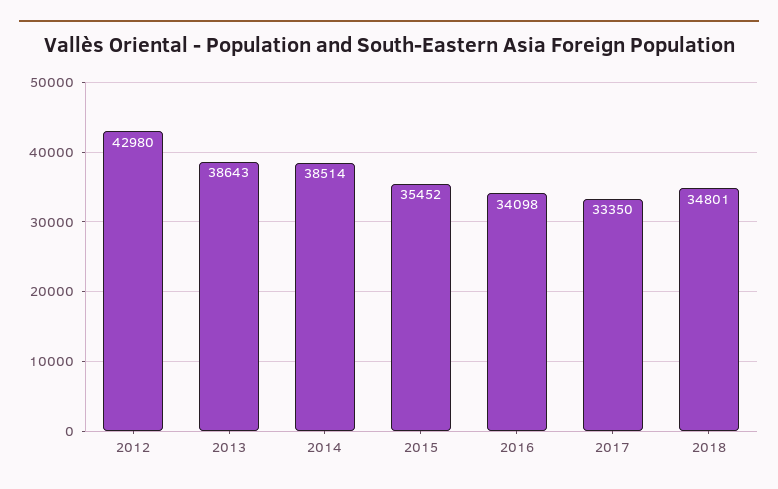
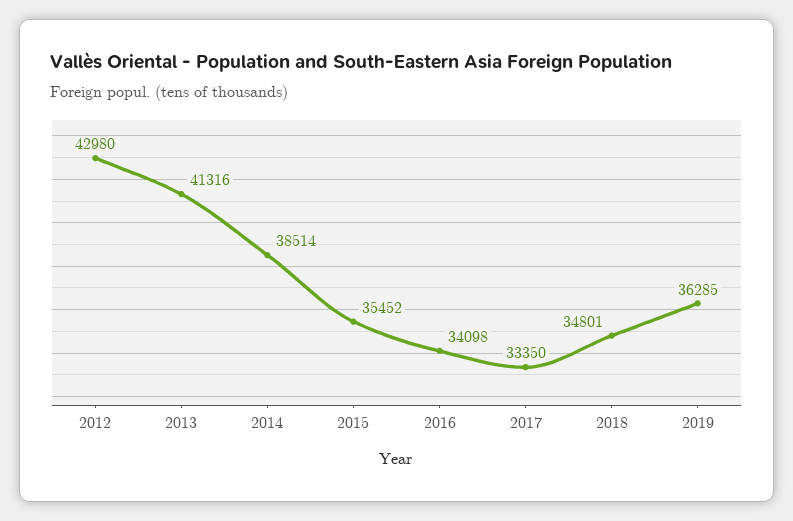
2013: 38643 -> 41316
2019: none -> 36285

